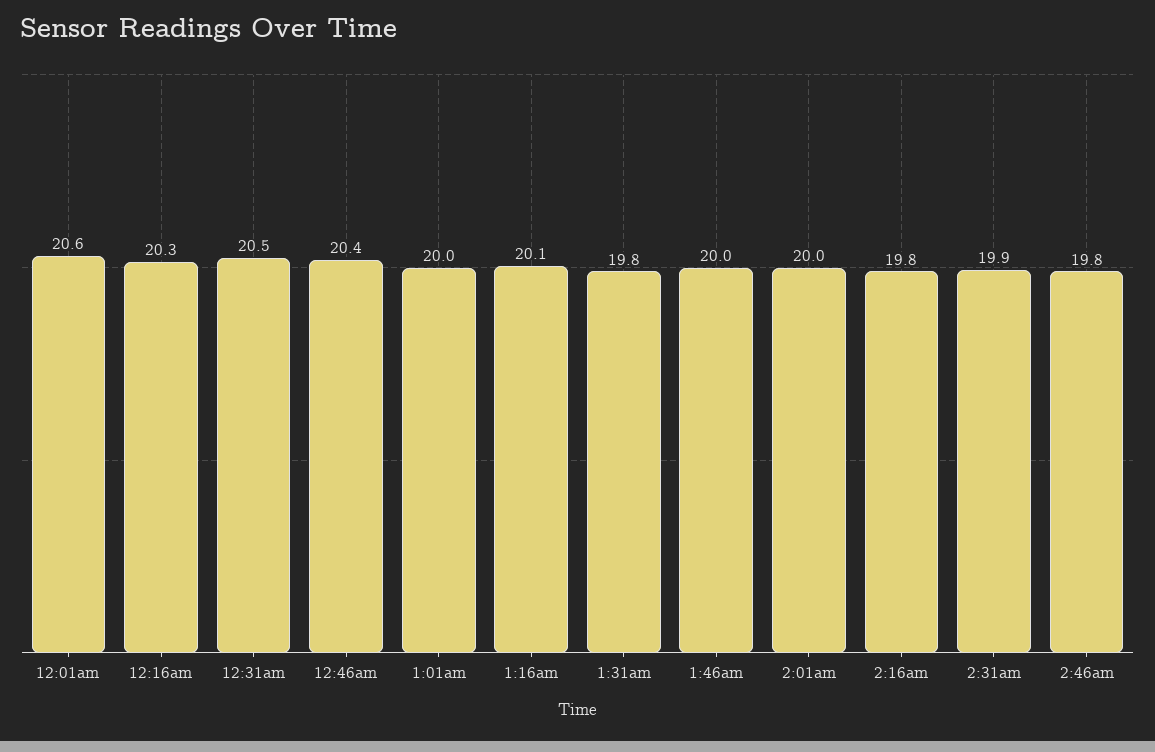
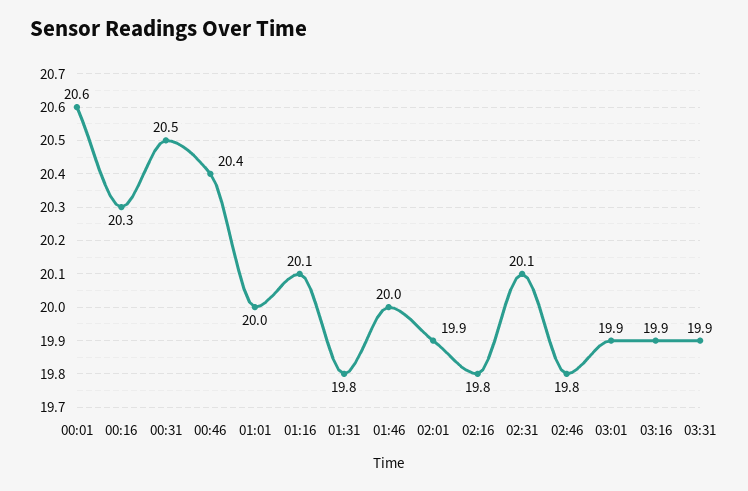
2:01am: 20 -> 19.9
2:31am: 19.9 -> 20.1
03:01: none -> 19.9
03:16: none -> 19.9
03:31: none -> 19.9

